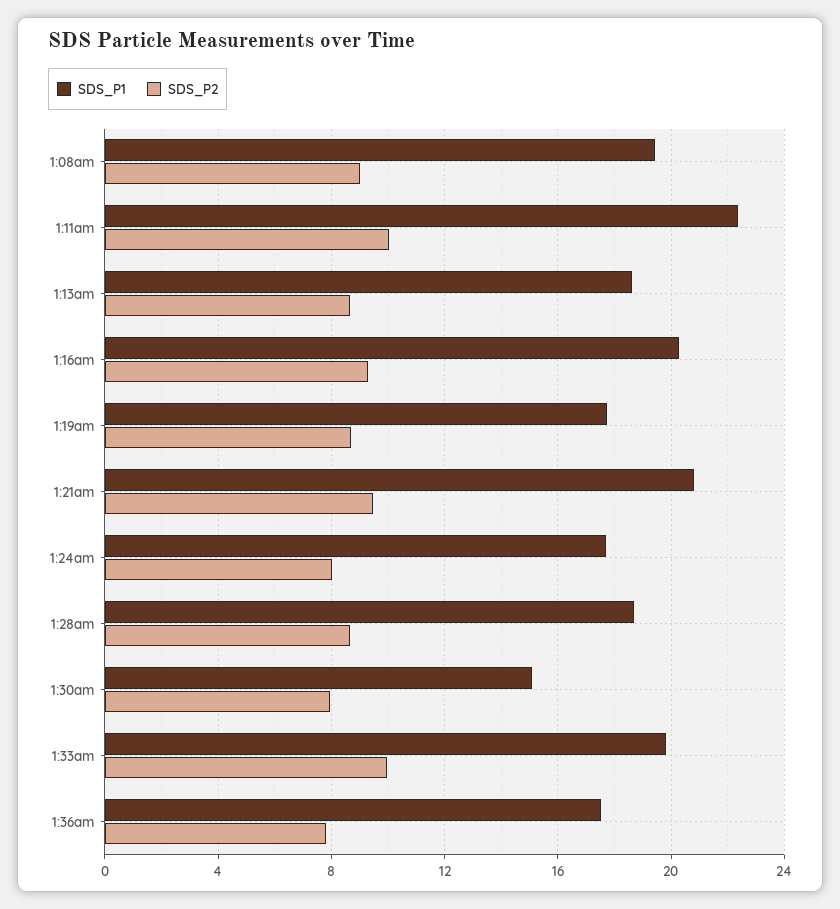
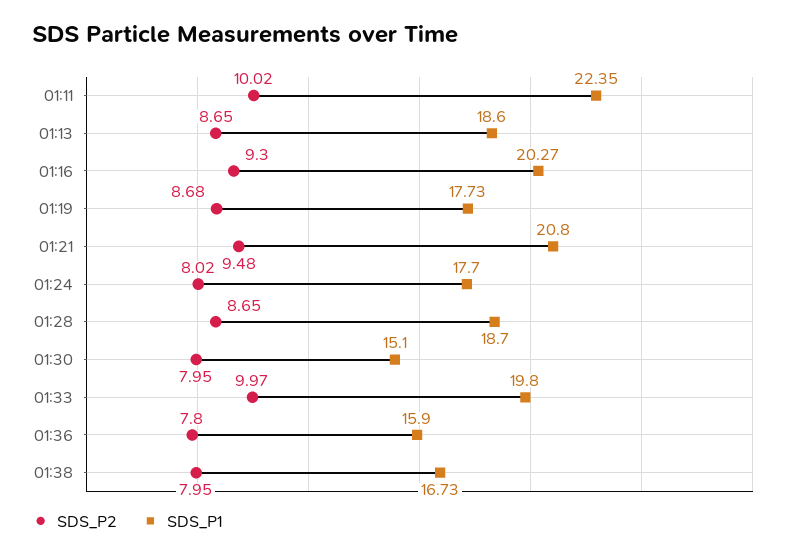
SDS_P1, 1:08am: 19.5 -> none
SDS_P2, 1:08am: 9 -> none
SDS_P1, 1:36am: 17.5 -> 15.9
SDS_P2, 01:38: none -> 7.95
SDS_P1, 01:38: none -> 16.73

